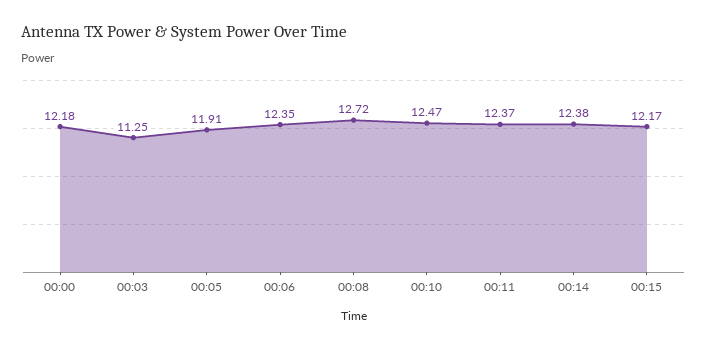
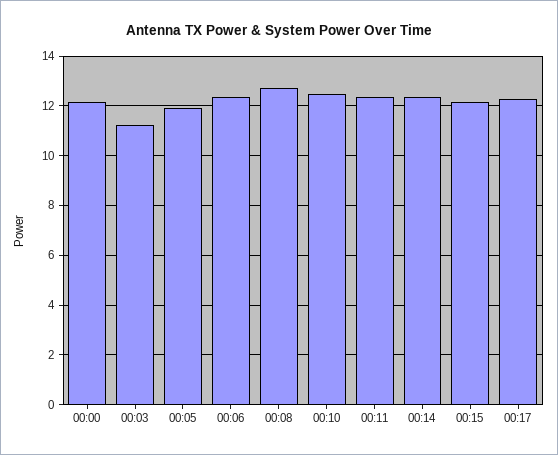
00:17: none -> 12.25

